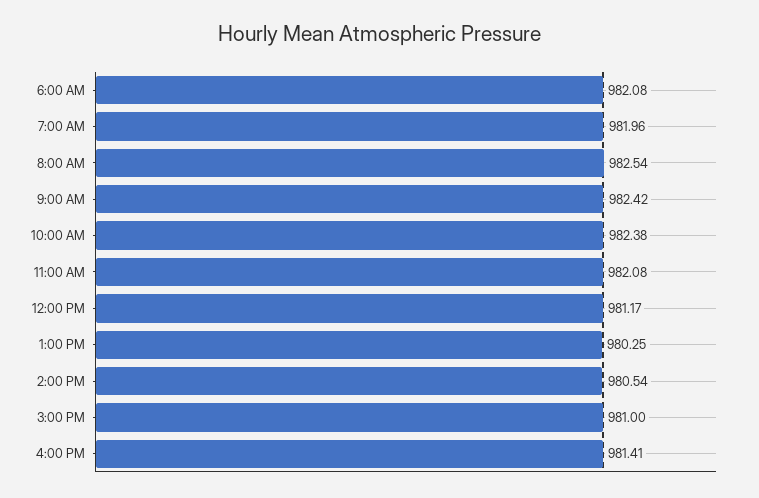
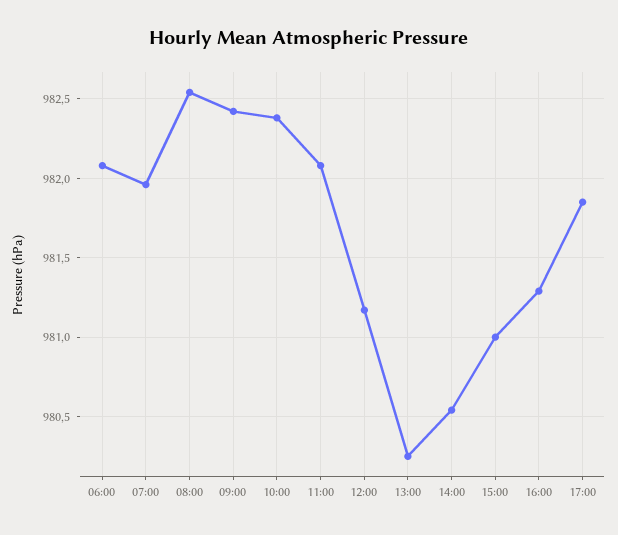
4:00 PM: 981.41 -> 981.3
17:00: none -> 981.85

